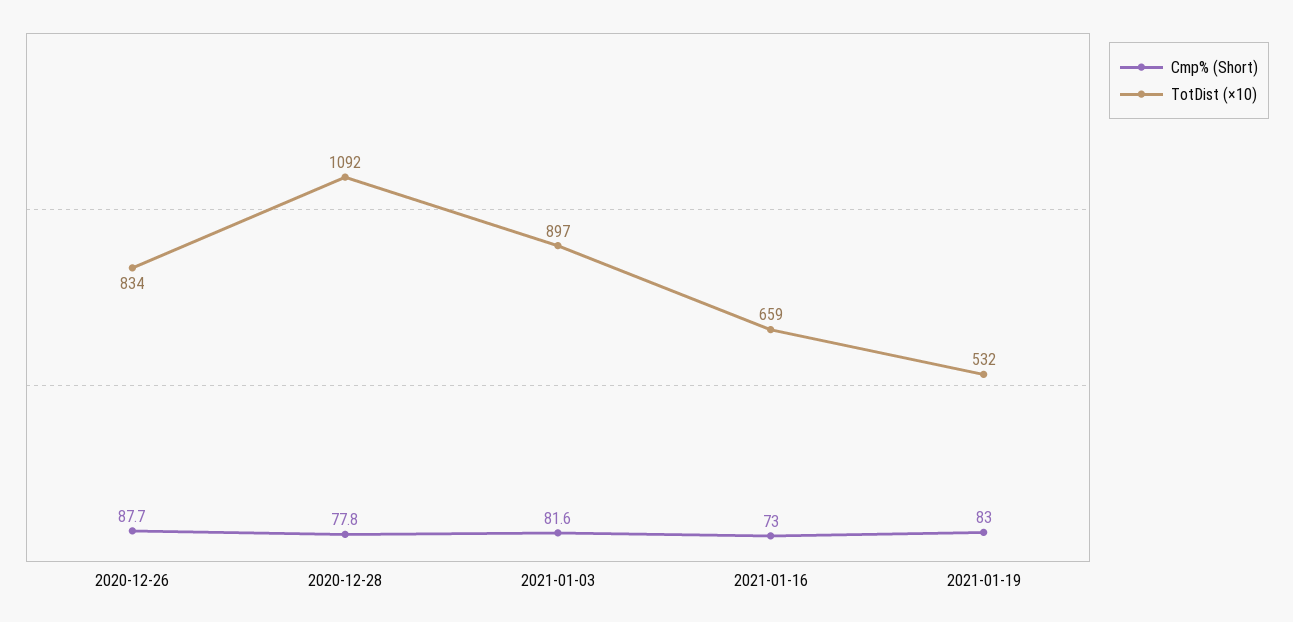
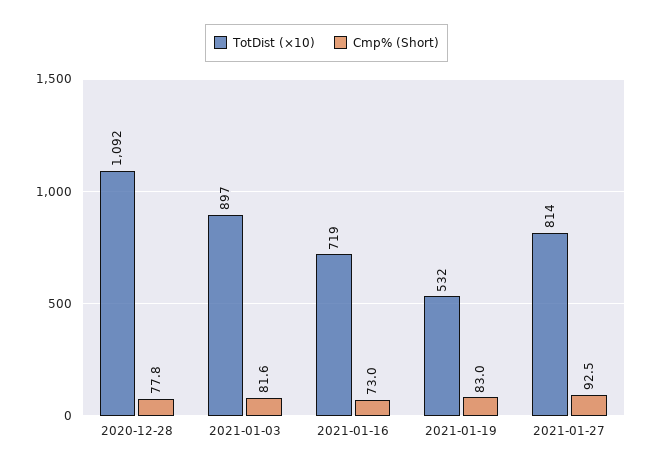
Cmp% (Short), 2020-12-26: 87.7 -> none
TotDist (×10), 2020-12-26: 834 -> none
TotDist (×10), 2021-01-16: 659 -> 719
TotDist (×10), 2021-01-27: none -> 814
Cmp% (Short), 2021-01-27: none -> 92.5

